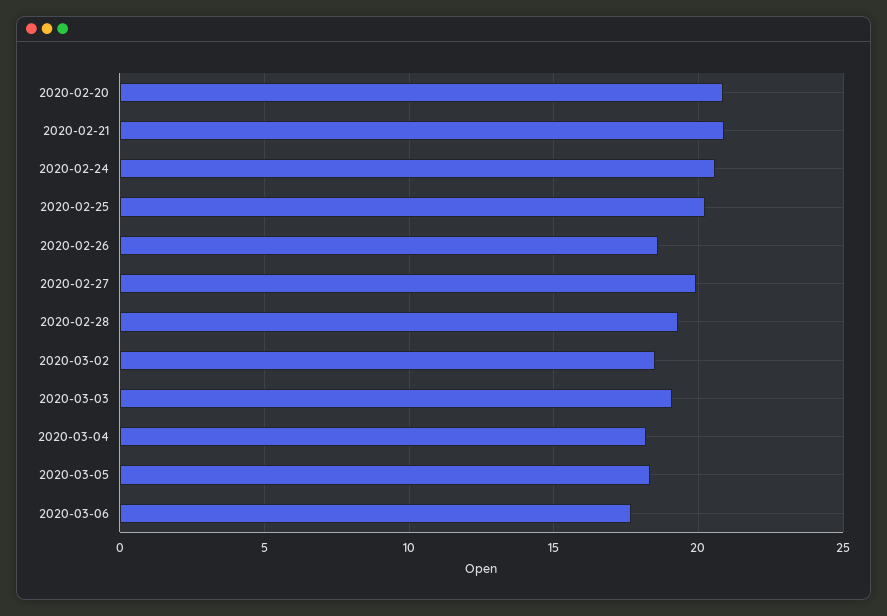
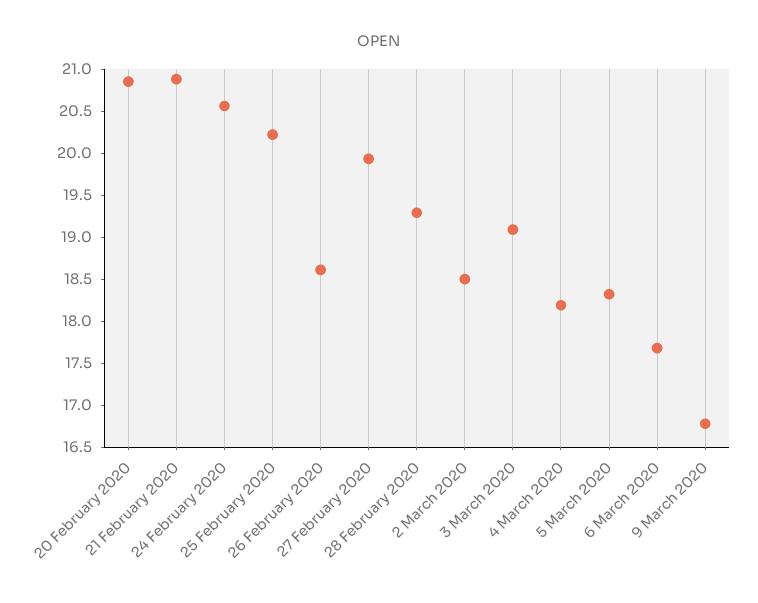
9 March 2020: none -> 16.8

